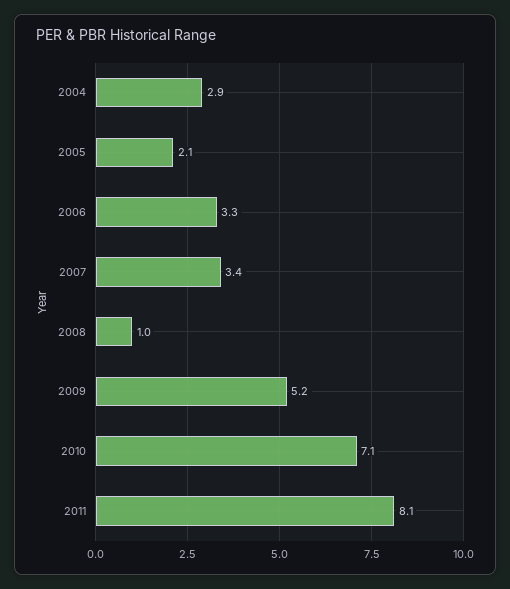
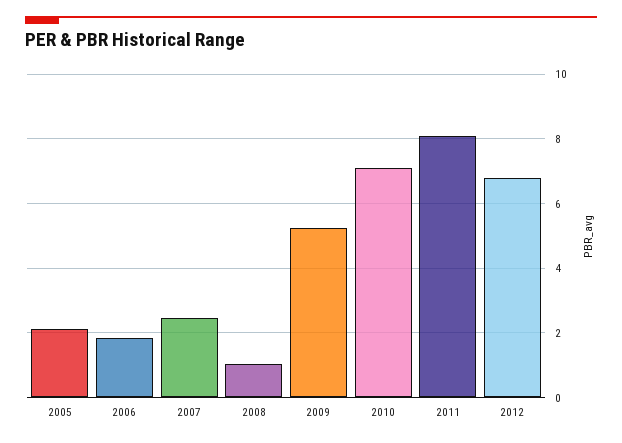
2004: 2.9 -> none
2006: 3.3 -> 1.8
2007: 3.4 -> 2.4
2012: none -> 6.8

